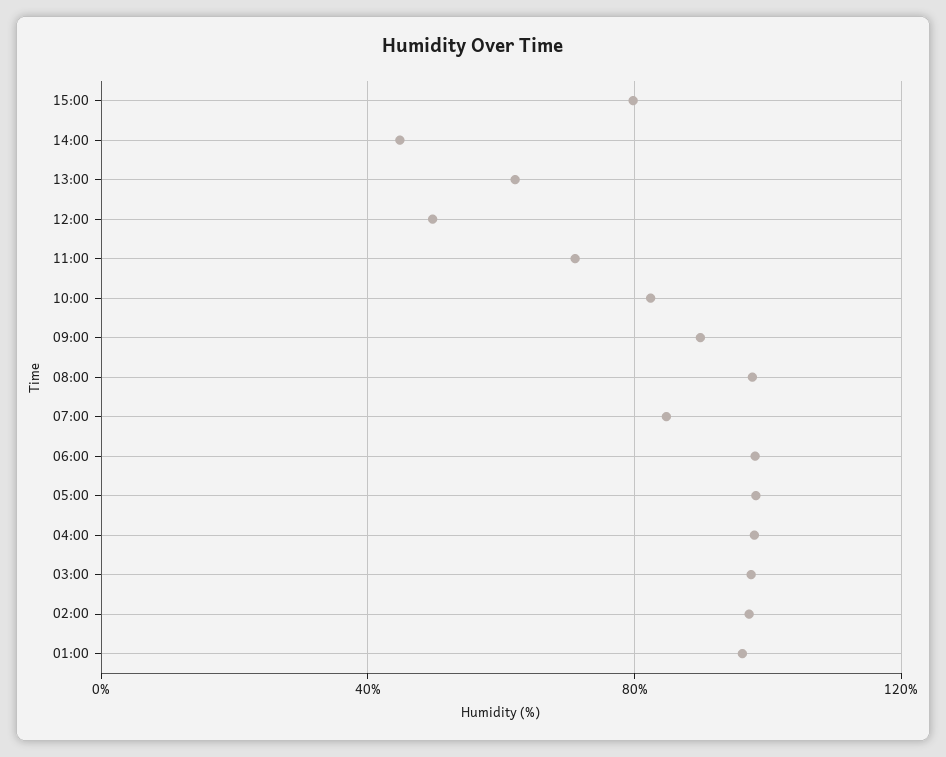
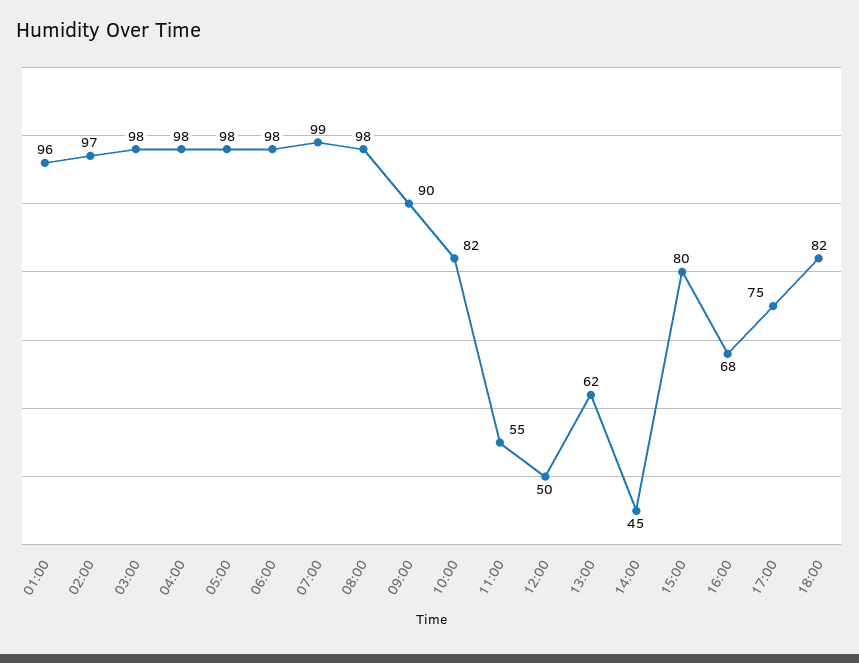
11:00: 70 -> 55
07:00: 85 -> 99
16:00: none -> 68
17:00: none -> 75
18:00: none -> 82

